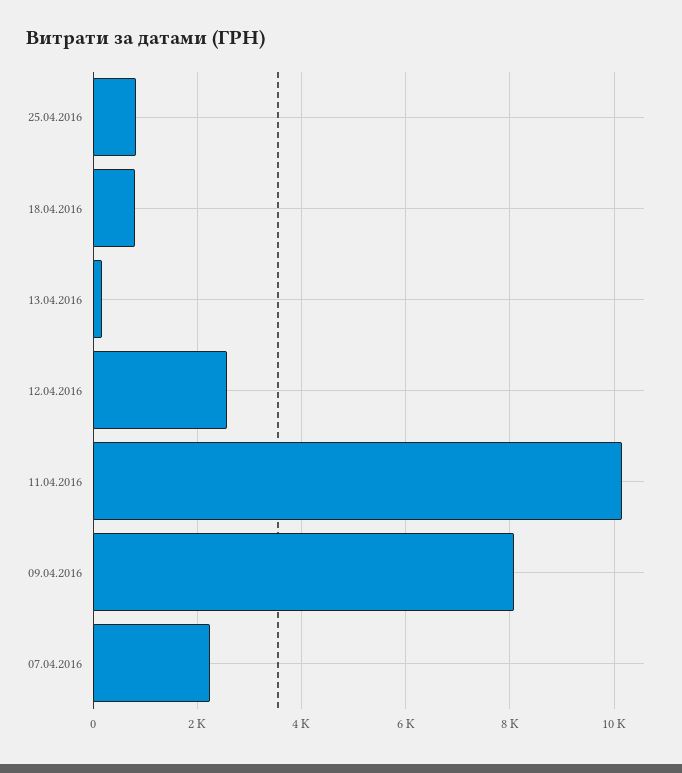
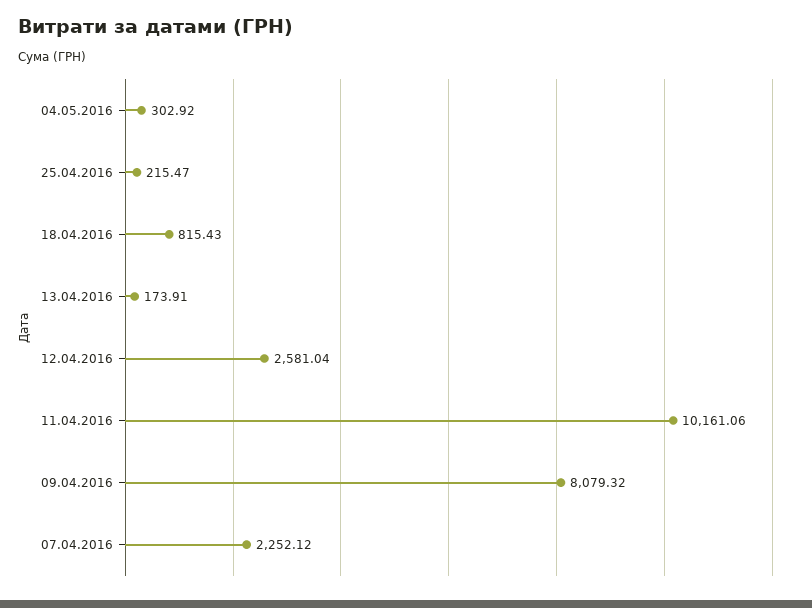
25.04.2016: 800 -> 215.47
04.05.2016: none -> 302.92

